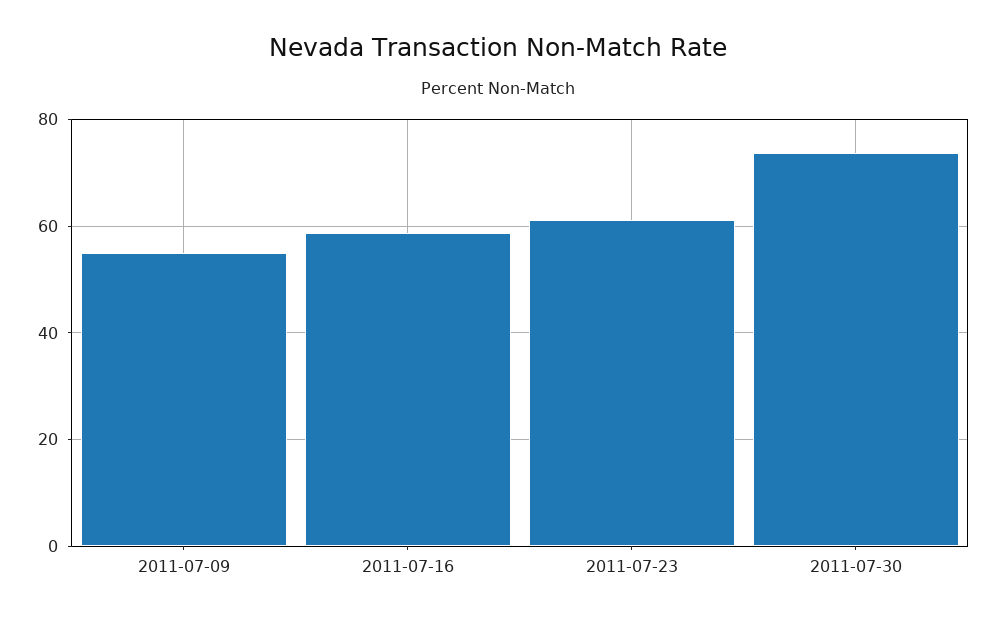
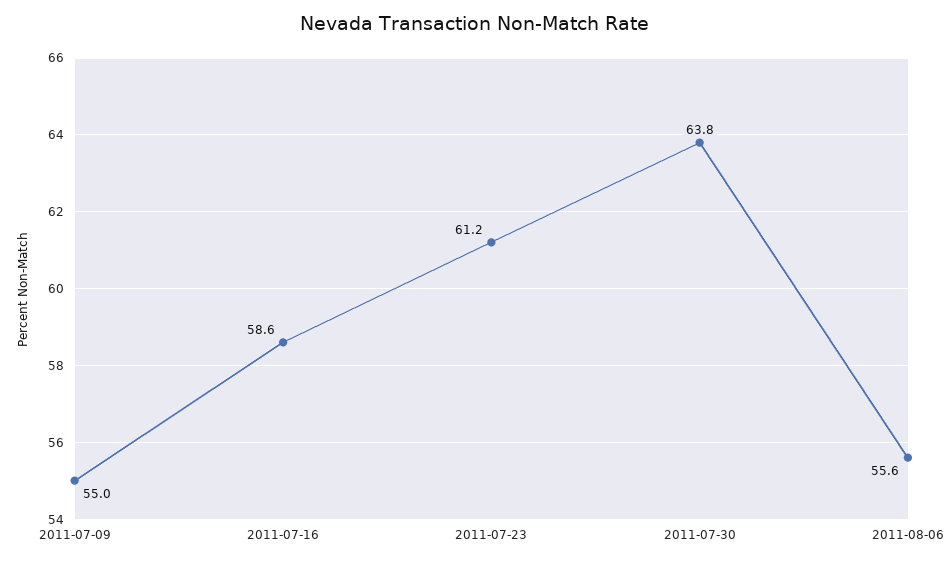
2011-07-30: 74 -> 63.8
2011-08-06: none -> 55.6

